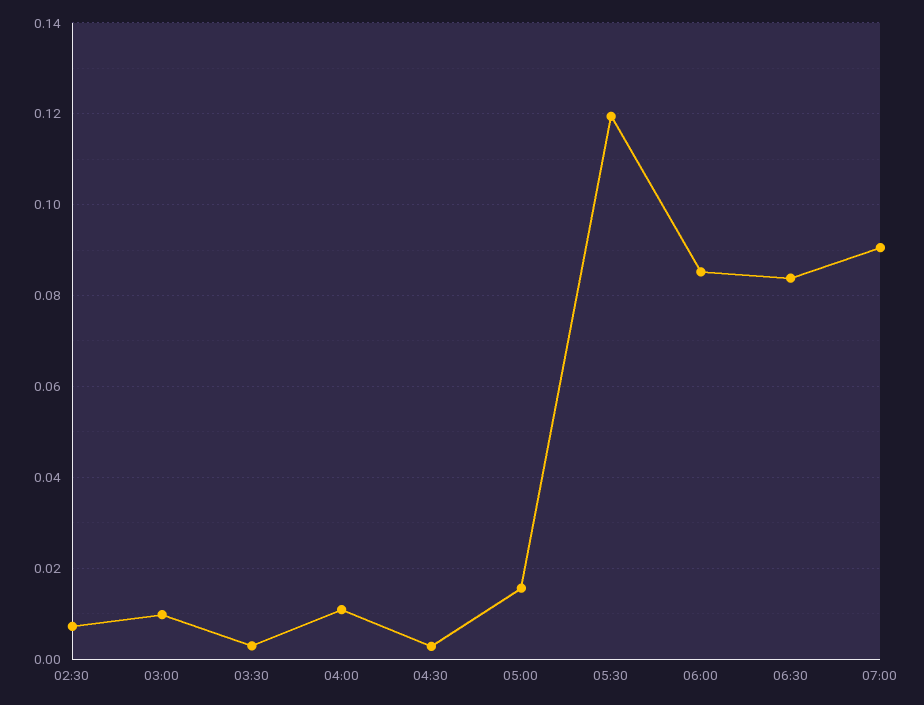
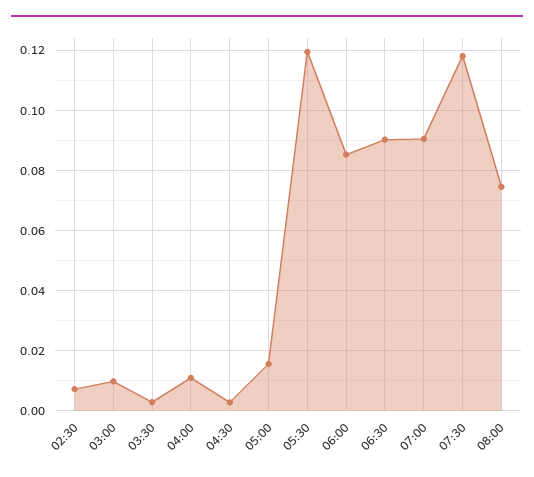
06:30: 0.084 -> 0.09
07:30: none -> 0.118
08:00: none -> 0.074

